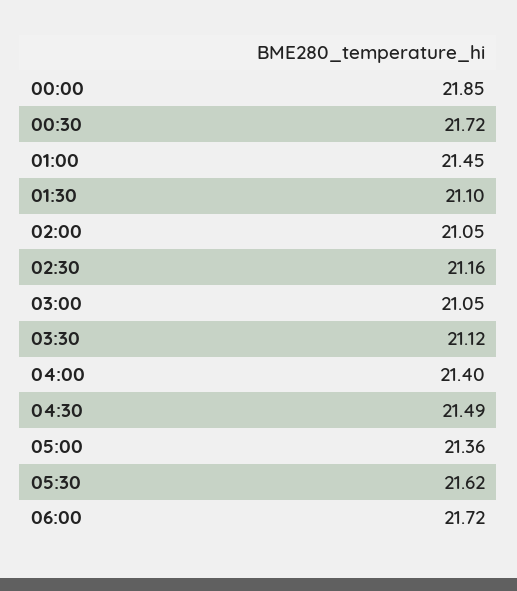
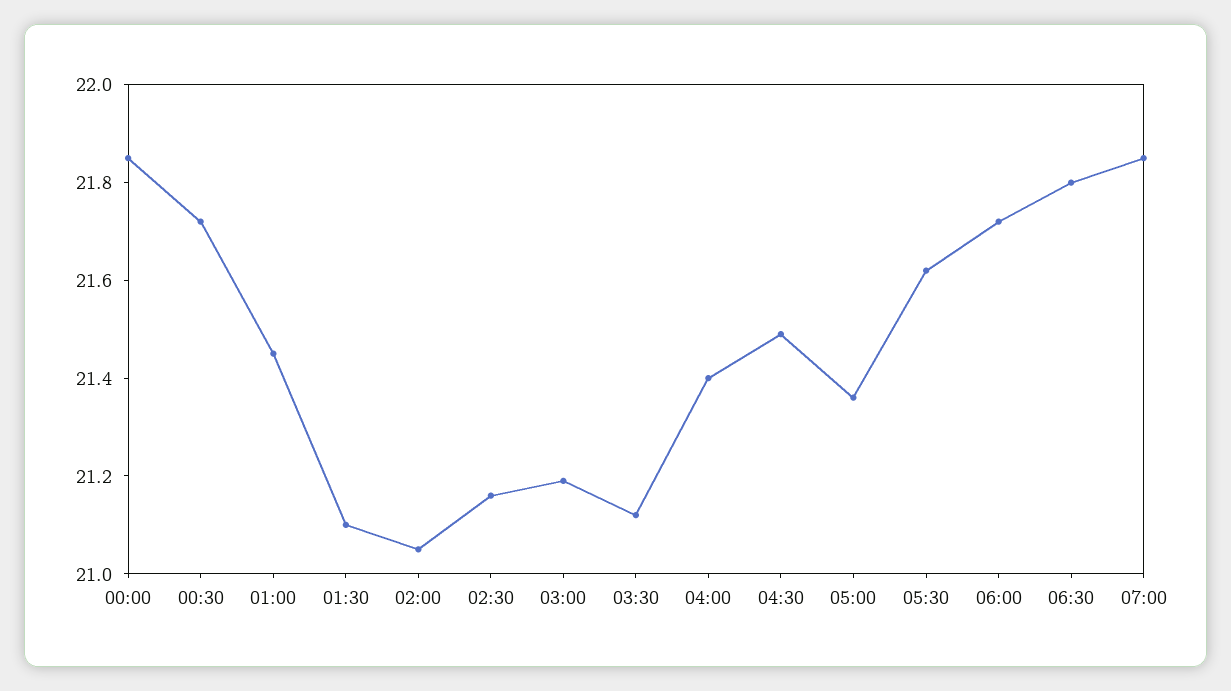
03:00: 21.05 -> 21.2
06:30: none -> 21.8
07:00: none -> 21.85

